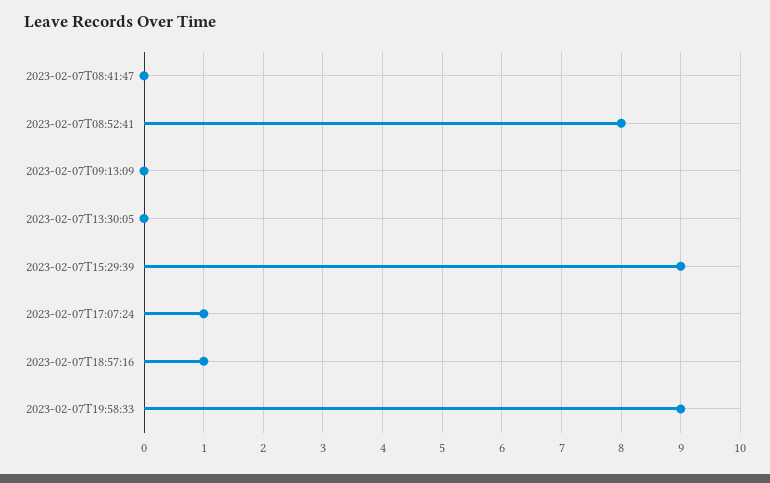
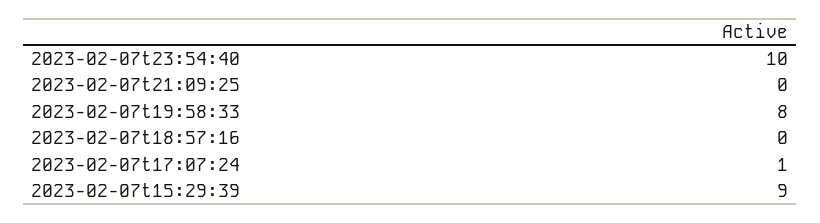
2023-02-07T08:41:47: 0 -> none
2023-02-07T08:52:41: 8 -> none
2023-02-07T09:13:09: 0 -> none
2023-02-07T13:30:05: 0 -> none
2023-02-07T18:57:16: 1 -> 0
2023-02-07T19:58:33: 9 -> 8
2023-02-07t23:54:40: none -> 10
2023-02-07t21:09:25: none -> 0

